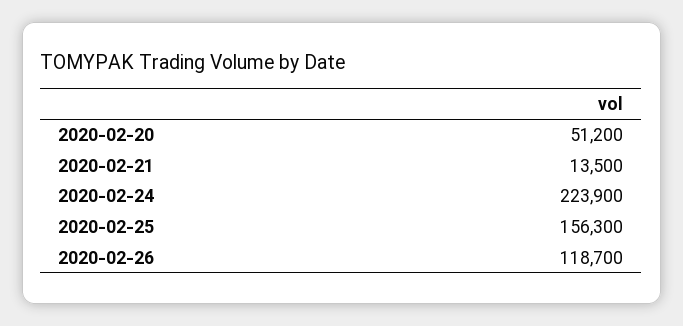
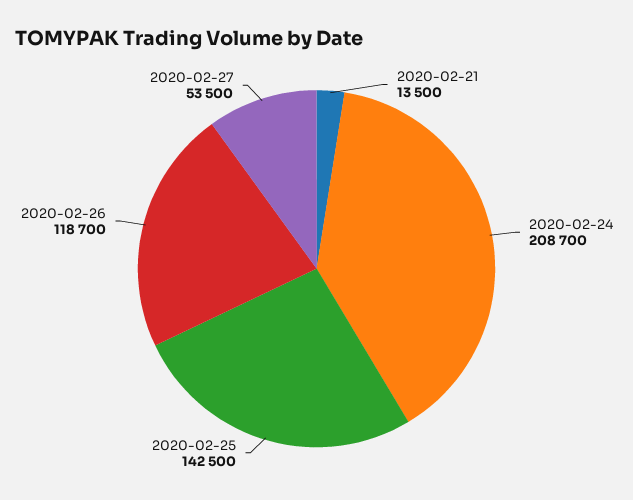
2020-02-20: 51200 -> none
2020-02-24: 223900 -> 208700
2020-02-25: 156300 -> 142500
2020-02-27: none -> 53500

